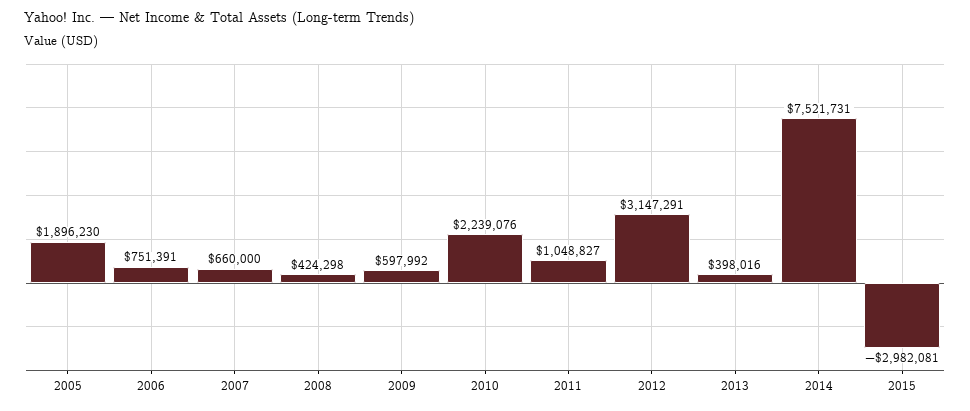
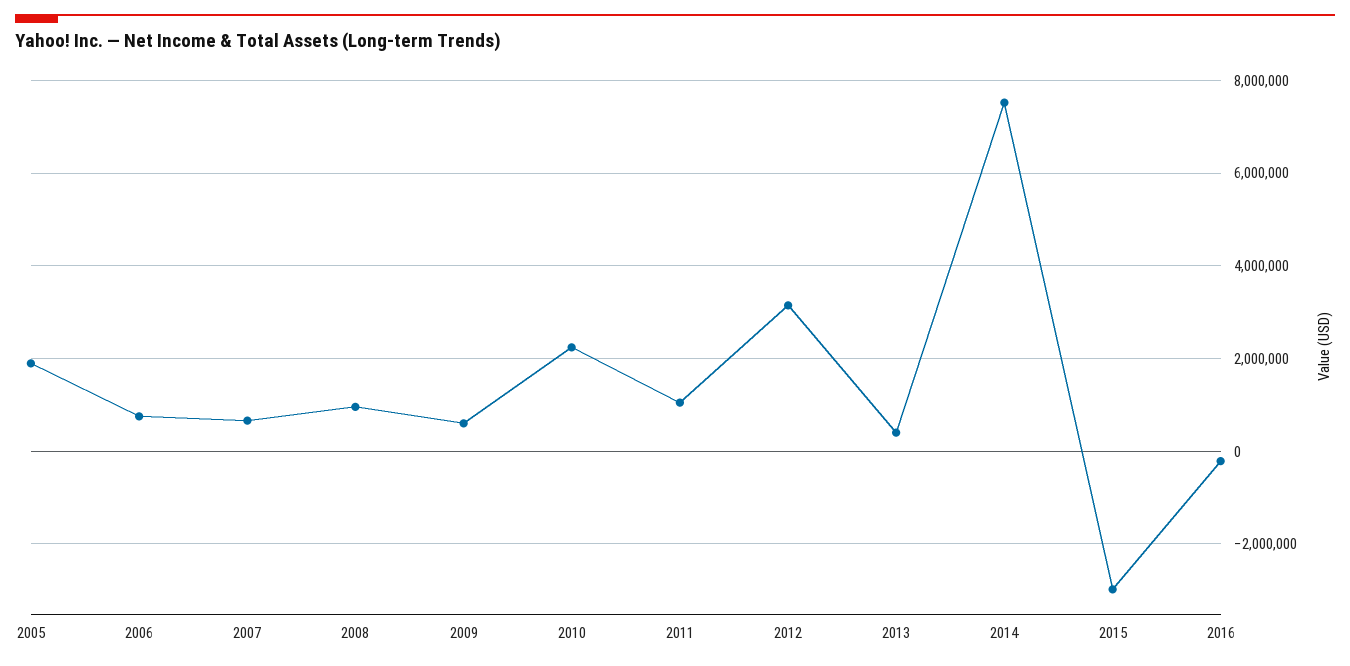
2008: 424298 -> 1000000
2016: none -> -200000

